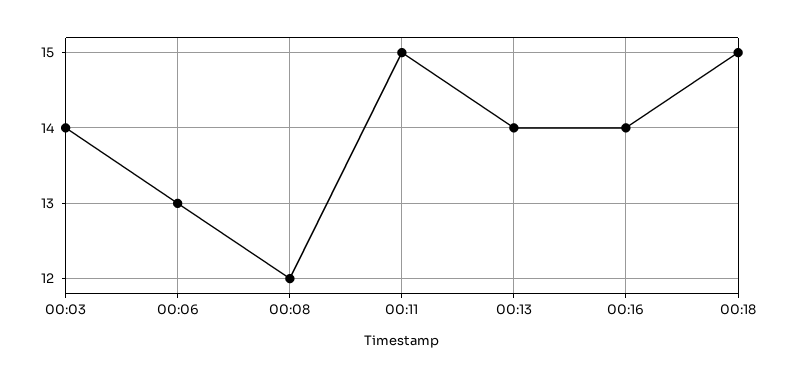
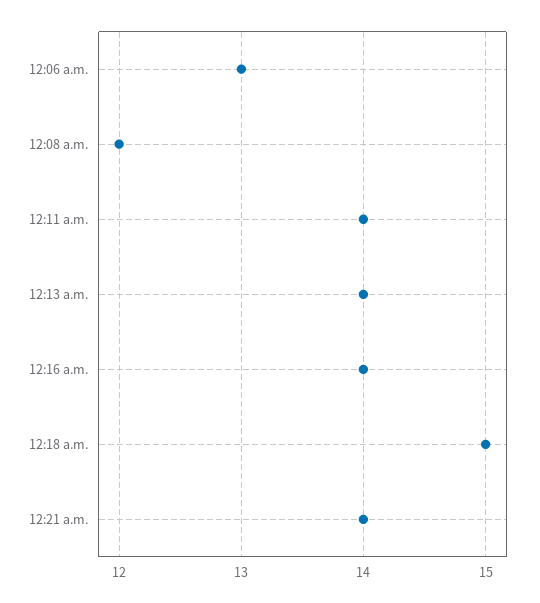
00:03: 14 -> none
00:11: 15 -> 14
12:21 a.m.: none -> 14

